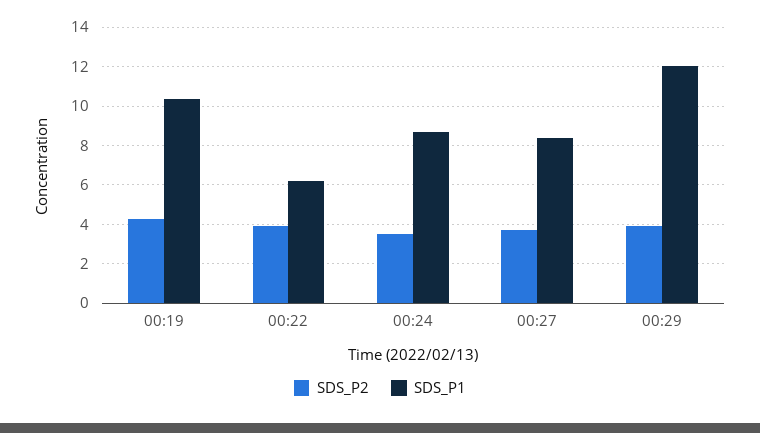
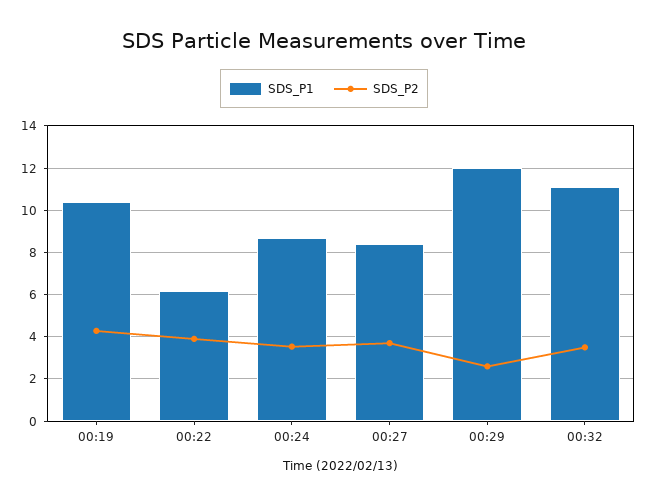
SDS_P2, 00:29: 4 -> 2.5
SDS_P1, 00:32: none -> 11
SDS_P2, 00:32: none -> 3.5

